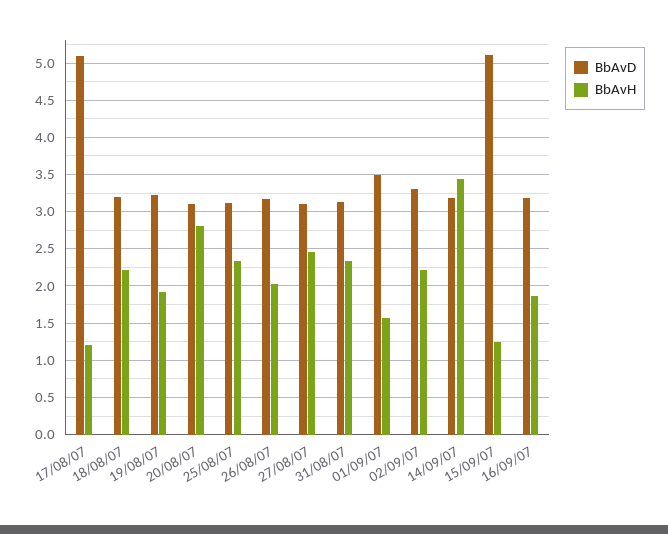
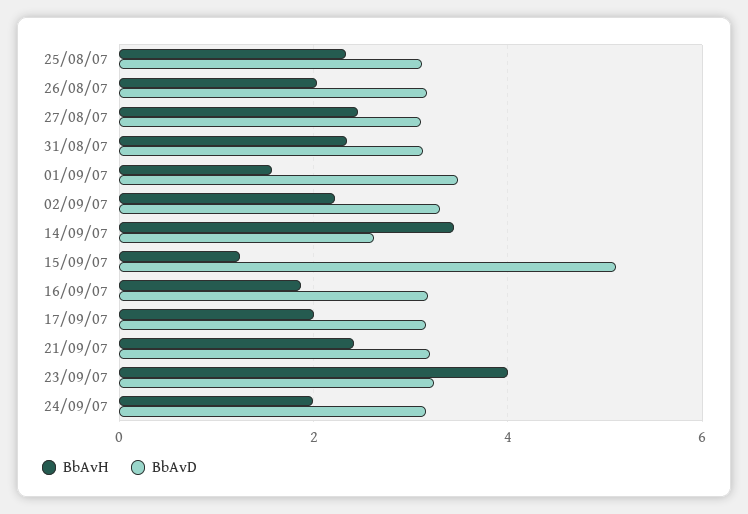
BbAvD, 17/08/07: 5.1 -> none
BbAvH, 17/08/07: 1.2 -> none
BbAvD, 18/08/07: 3.2 -> none
BbAvH, 18/08/07: 2.2 -> none
BbAvD, 19/08/07: 3.2 -> none
BbAvH, 19/08/07: 1.9 -> none
BbAvD, 20/08/07: 3.1 -> none
BbAvH, 20/08/07: 2.8 -> none
BbAvD, 14/09/07: 3.2 -> 2.6
BbAvH, 17/09/07: none -> 2
BbAvD, 17/09/07: none -> 3.2
BbAvH, 21/09/07: none -> 2.4
BbAvD, 21/09/07: none -> 3.2
BbAvH, 23/09/07: none -> 4
BbAvD, 23/09/07: none -> 3.2
BbAvH, 24/09/07: none -> 2
BbAvD, 24/09/07: none -> 3.2

